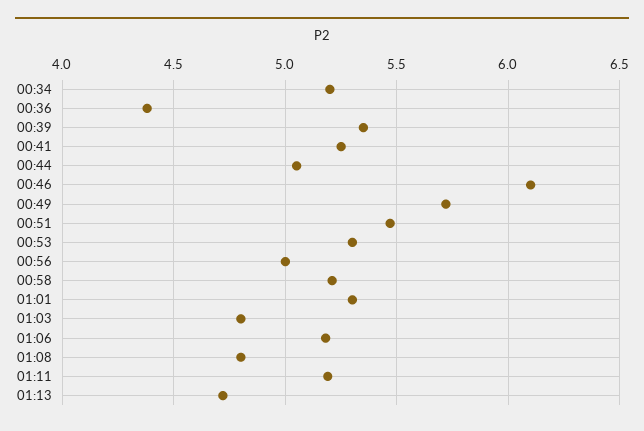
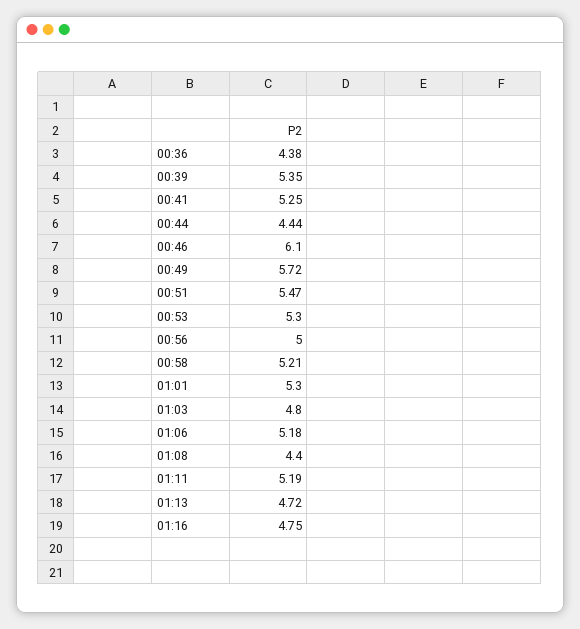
00:34: 5.2 -> none
00:44: 5.05 -> 4.44
01:08: 4.8 -> 4.4
01:16: none -> 4.75

